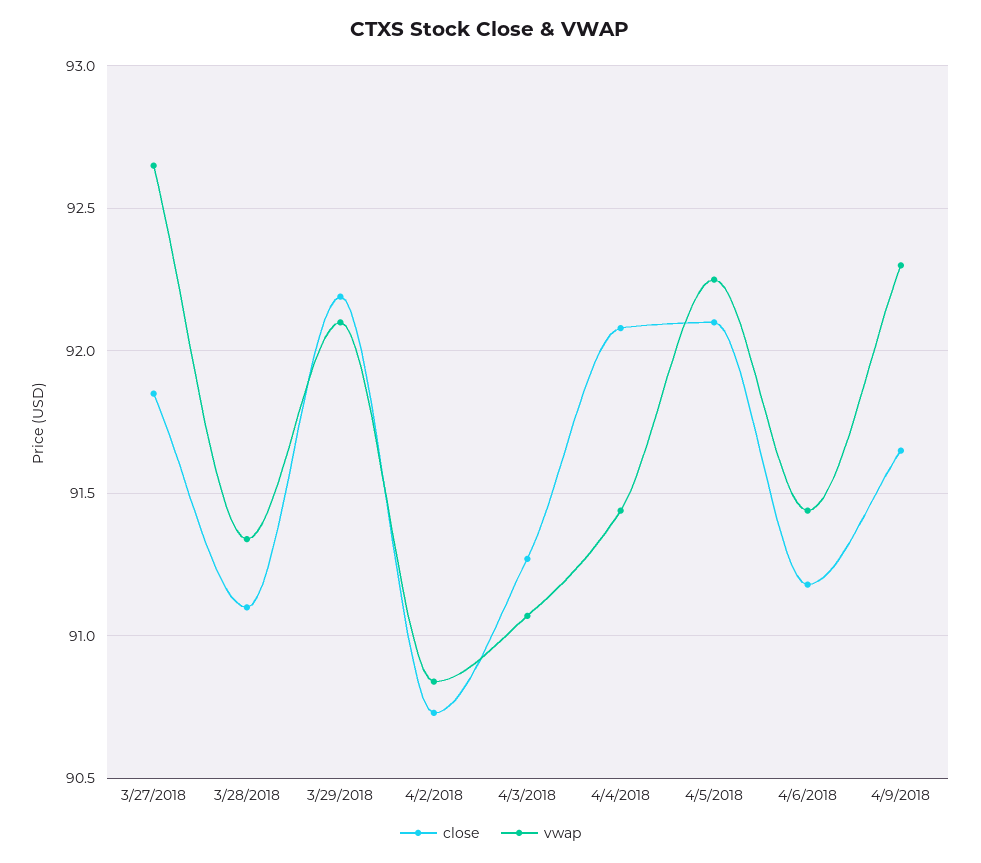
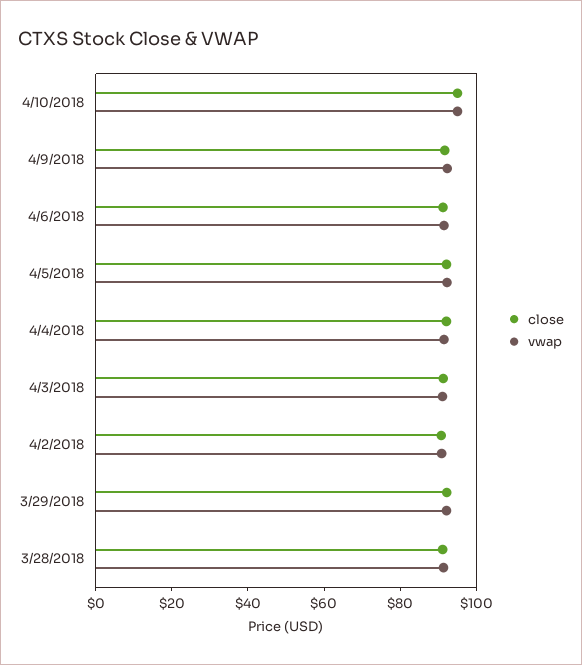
close, 3/27/2018: 91.85 -> none
vwap, 3/27/2018: 92.65 -> none
close, 4/10/2018: none -> 95
vwap, 4/10/2018: none -> 95

